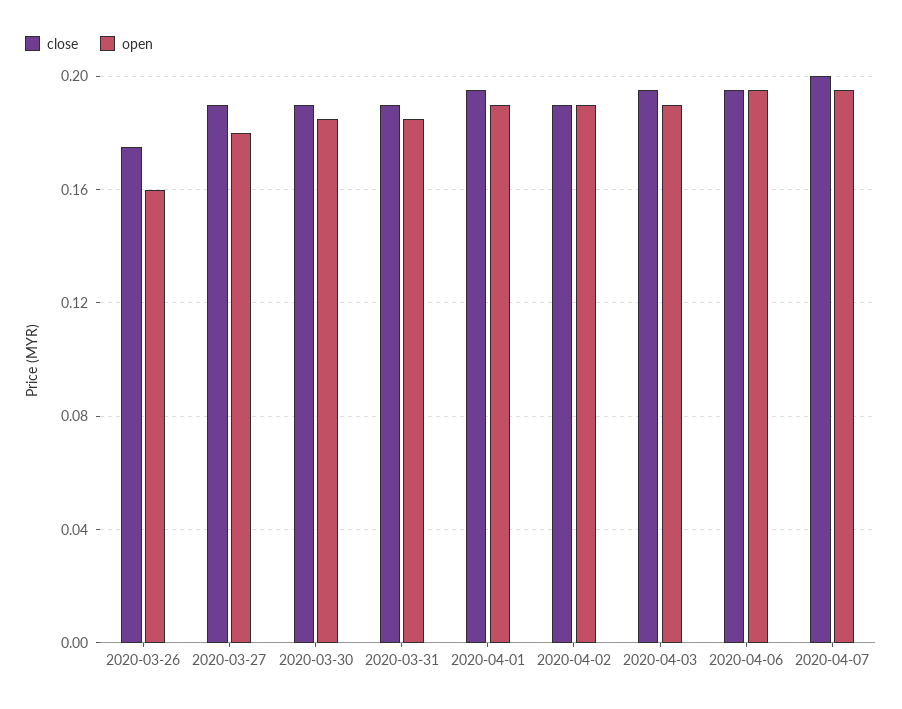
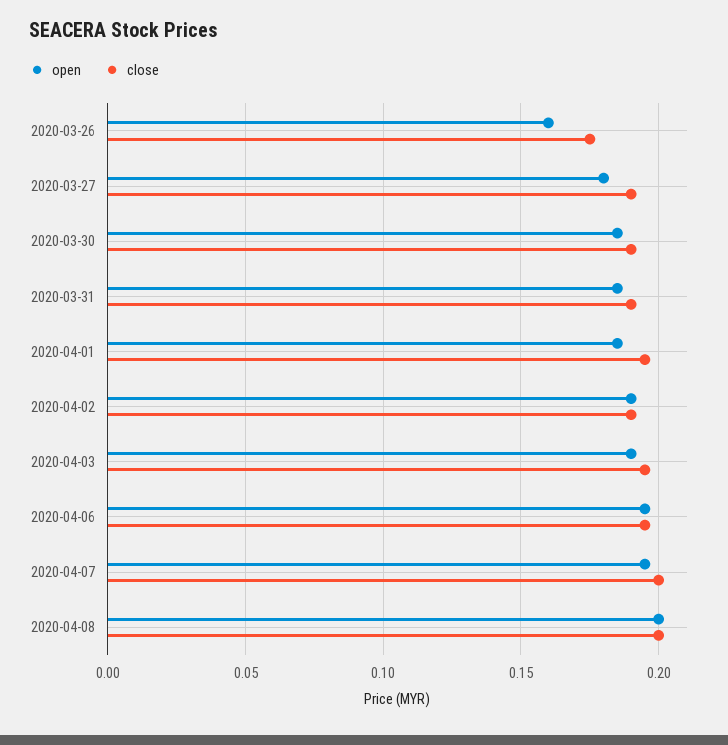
open, 2020-04-01: 0.19 -> 0.185
open, 2020-04-08: none -> 0.2
close, 2020-04-08: none -> 0.2

